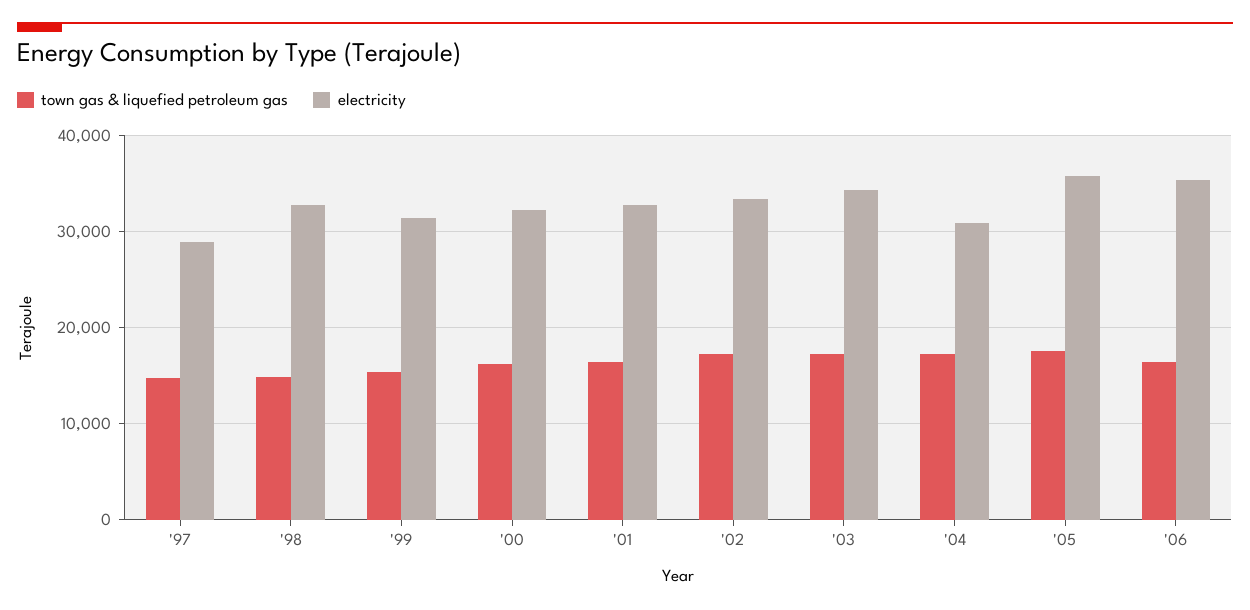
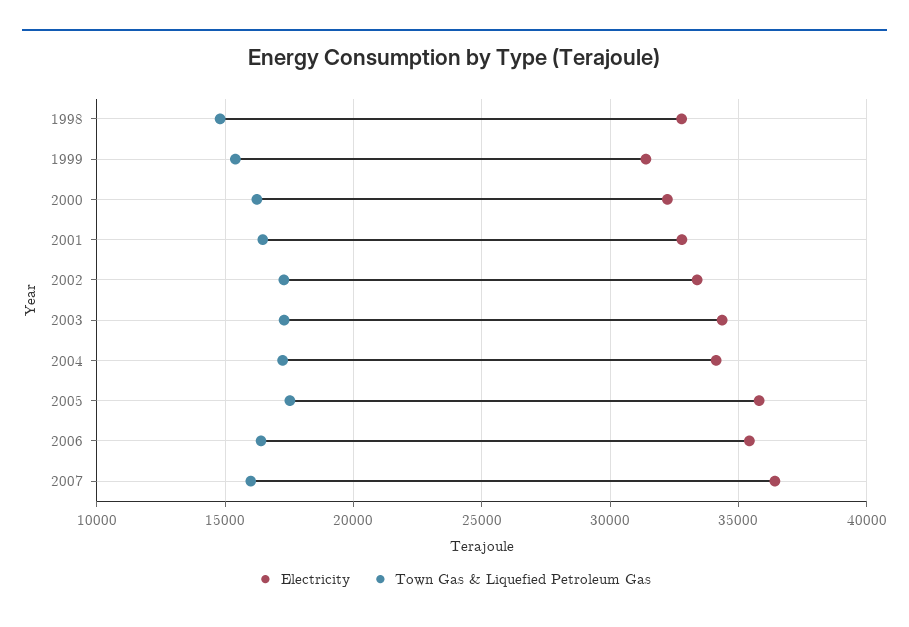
town gas & liquefied petroleum gas, '97: 15000 -> none
electricity, '97: 29000 -> none
electricity, '04: 31000 -> 34000
electricity, 2007: none -> 36500
town gas & liquefied petroleum gas, 2007: none -> 16000

